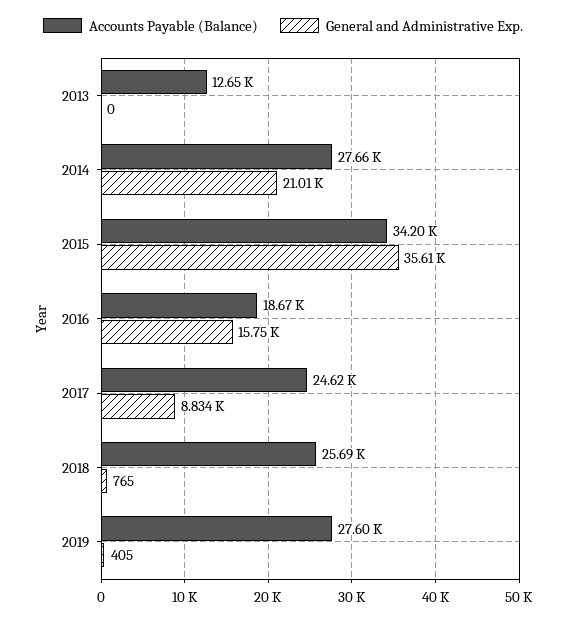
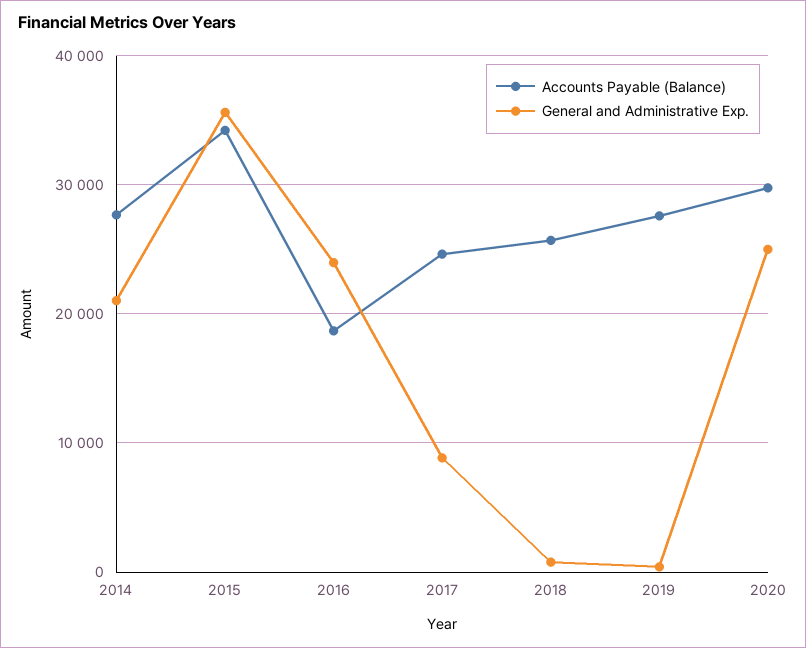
Accounts Payable (Balance), 2013: 12650 -> none
General and Administrative Exp., 2013: 0 -> none
General and Administrative Exp., 2016: 15750 -> 24000
Accounts Payable (Balance), 2020: none -> 30000
General and Administrative Exp., 2020: none -> 25000

